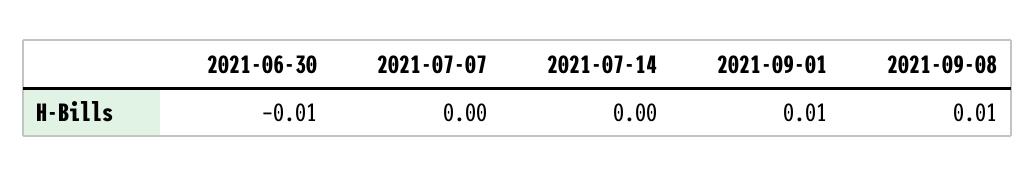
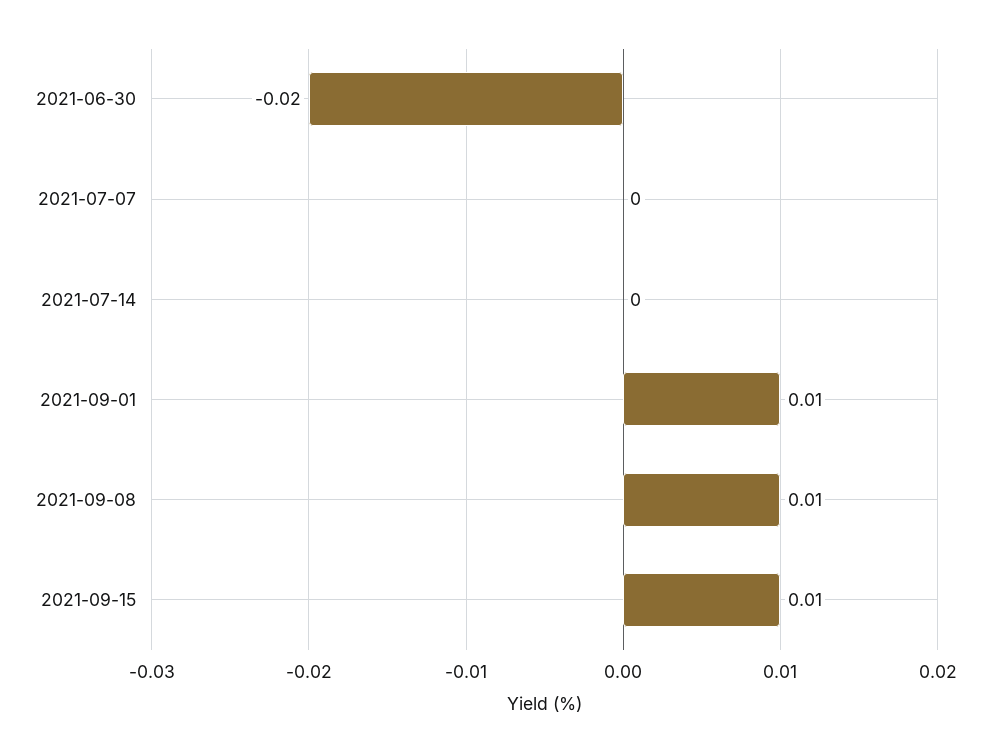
2021-06-30: -0.01 -> -0.02
2021-09-15: none -> 0.01

